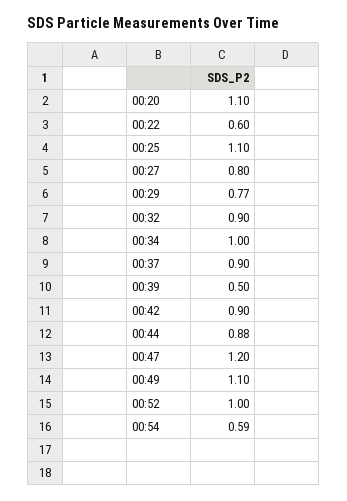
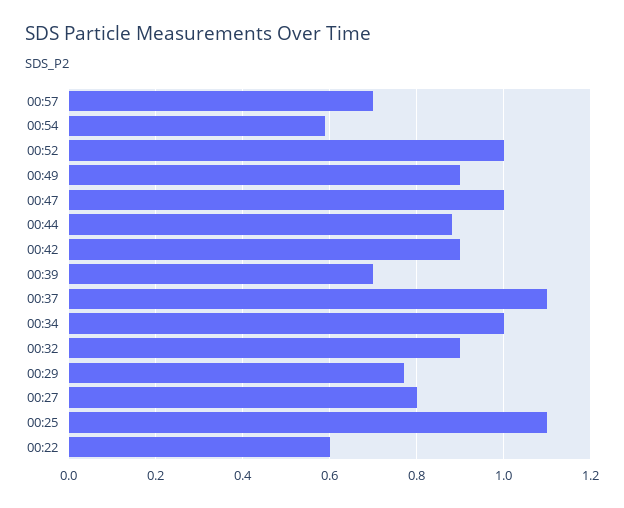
00:20: 1.1 -> none
00:37: 0.9 -> 1.1
00:39: 0.5 -> 0.7
00:47: 1.2 -> 1
00:49: 1.1 -> 0.9
00:57: none -> 0.7

